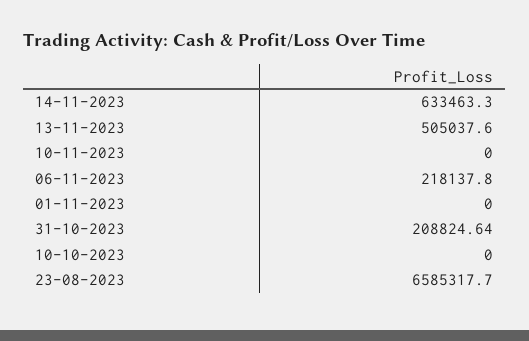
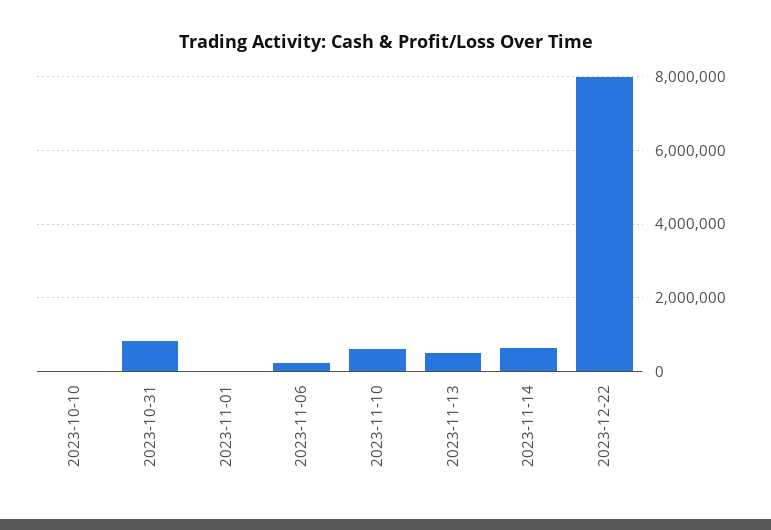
10-11-2023: 0 -> 600000
31-10-2023: 208824.64 -> 800000
23-08-2023: 6585317.7 -> none
2023-12-22: none -> 8000000

